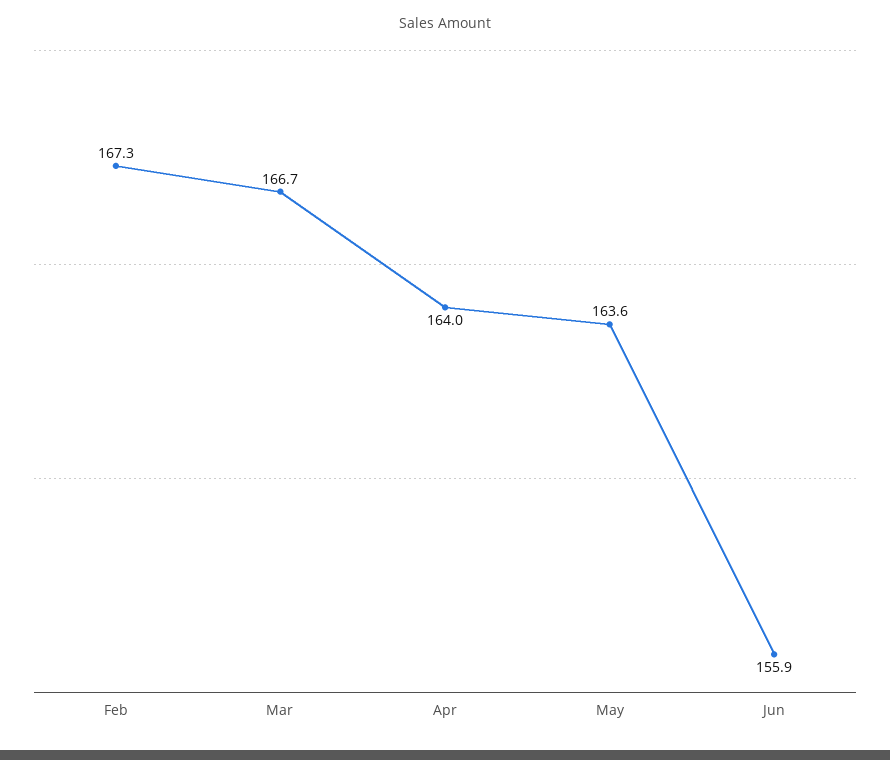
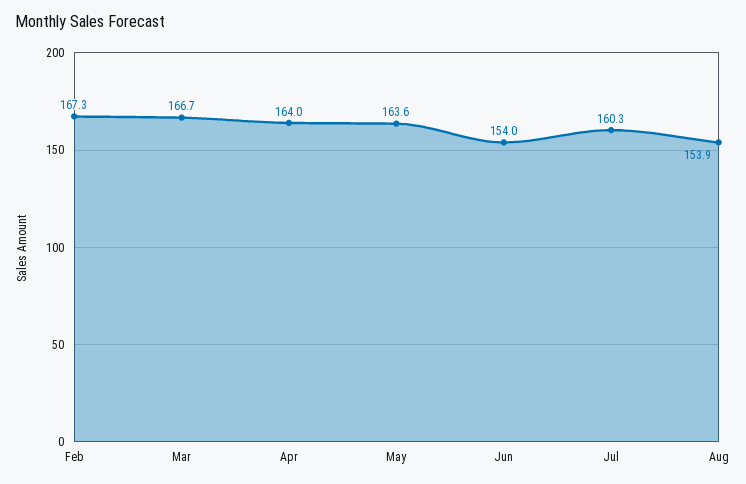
Jun: 155.9 -> 154
Jul: none -> 160.3
Aug: none -> 153.9

